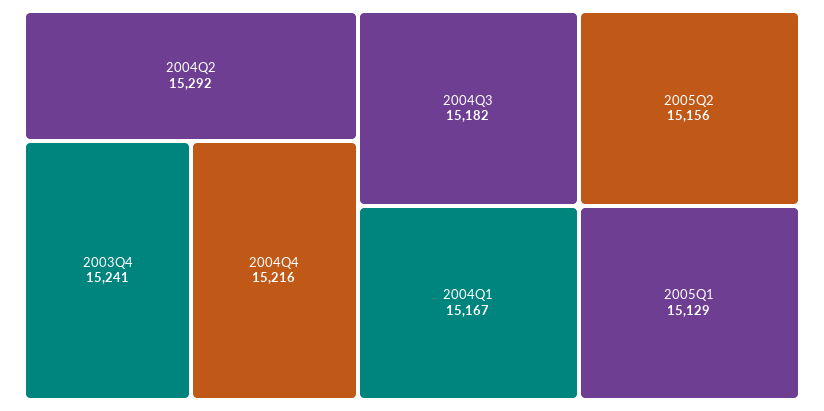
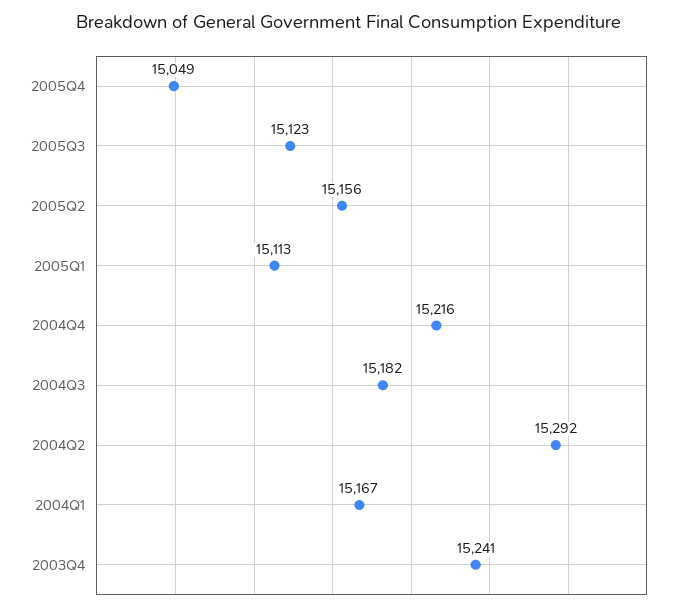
2005Q1: 15129 -> 15113
2005Q4: none -> 15049
2005Q3: none -> 15123

